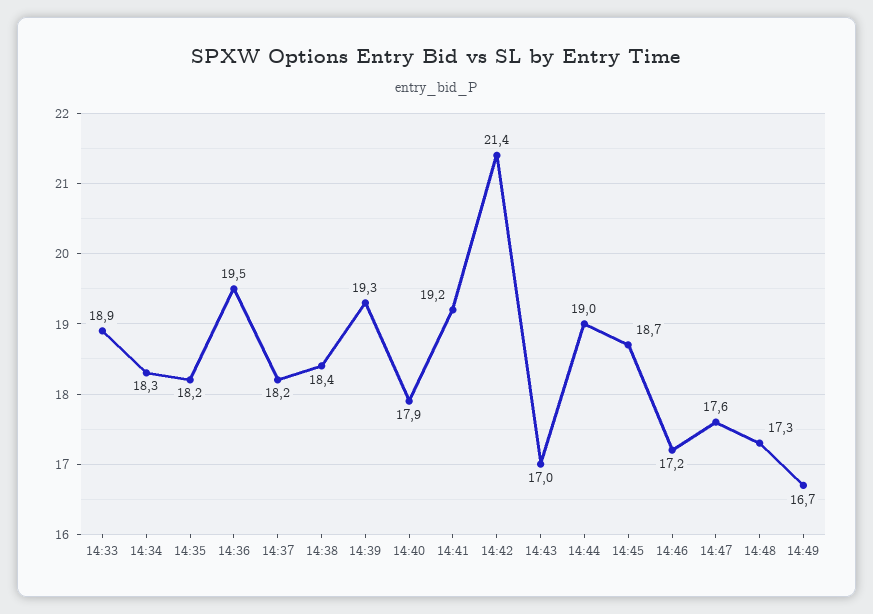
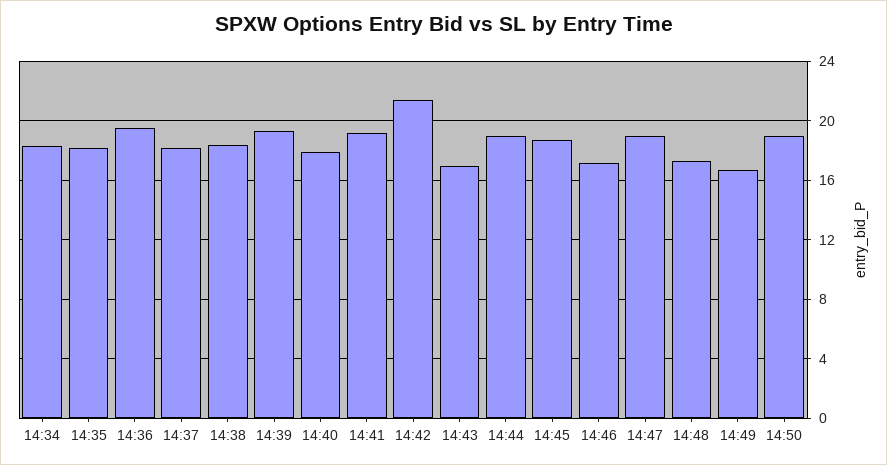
14:33: 18.9 -> none
14:47: 17.6 -> 19
14:50: none -> 19

